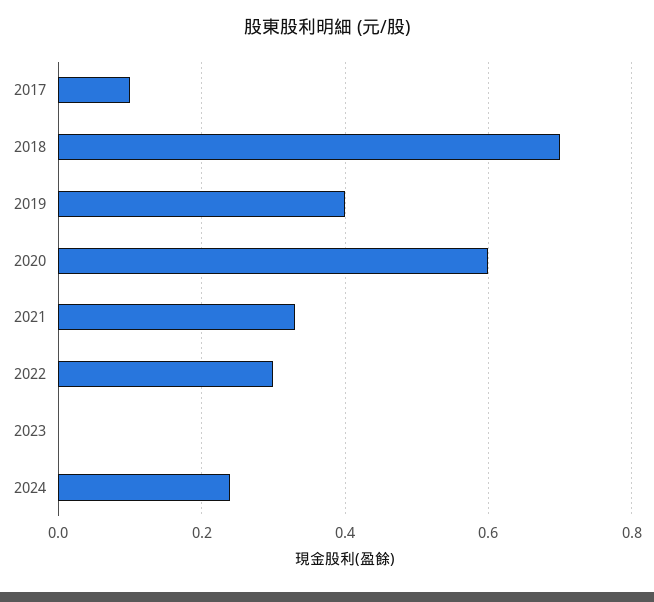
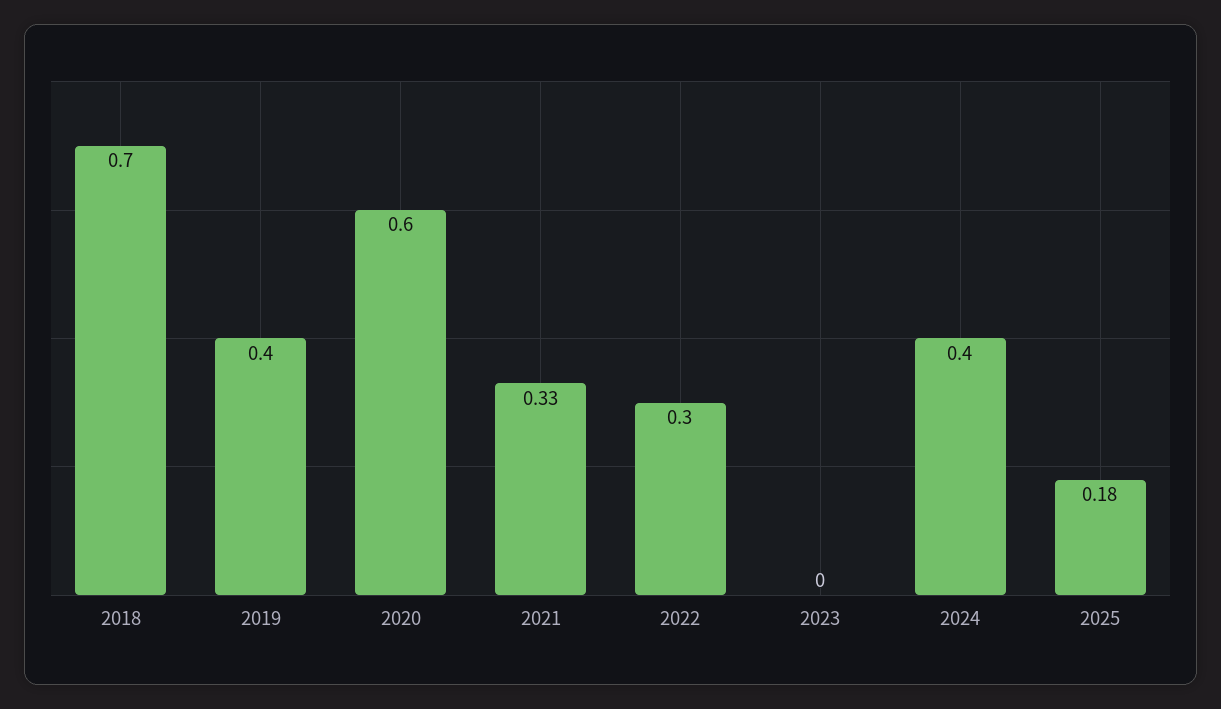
2017: 0.1 -> none
2024: 0.25 -> 0.4
2025: none -> 0.18

